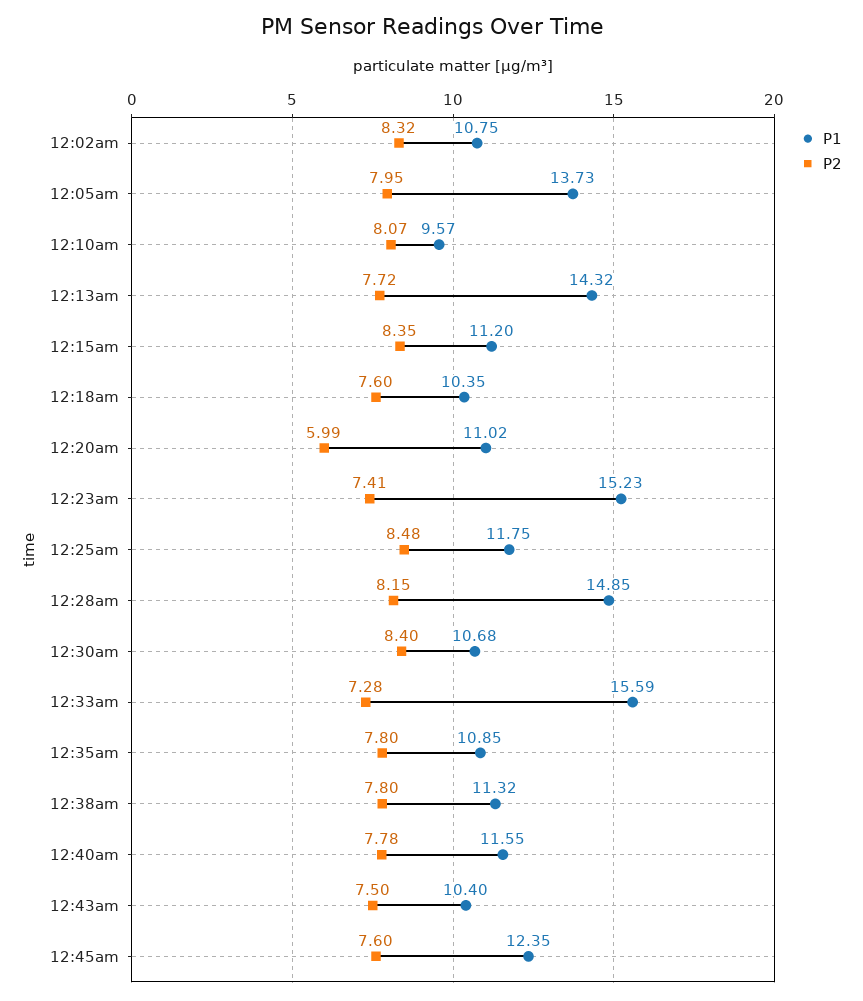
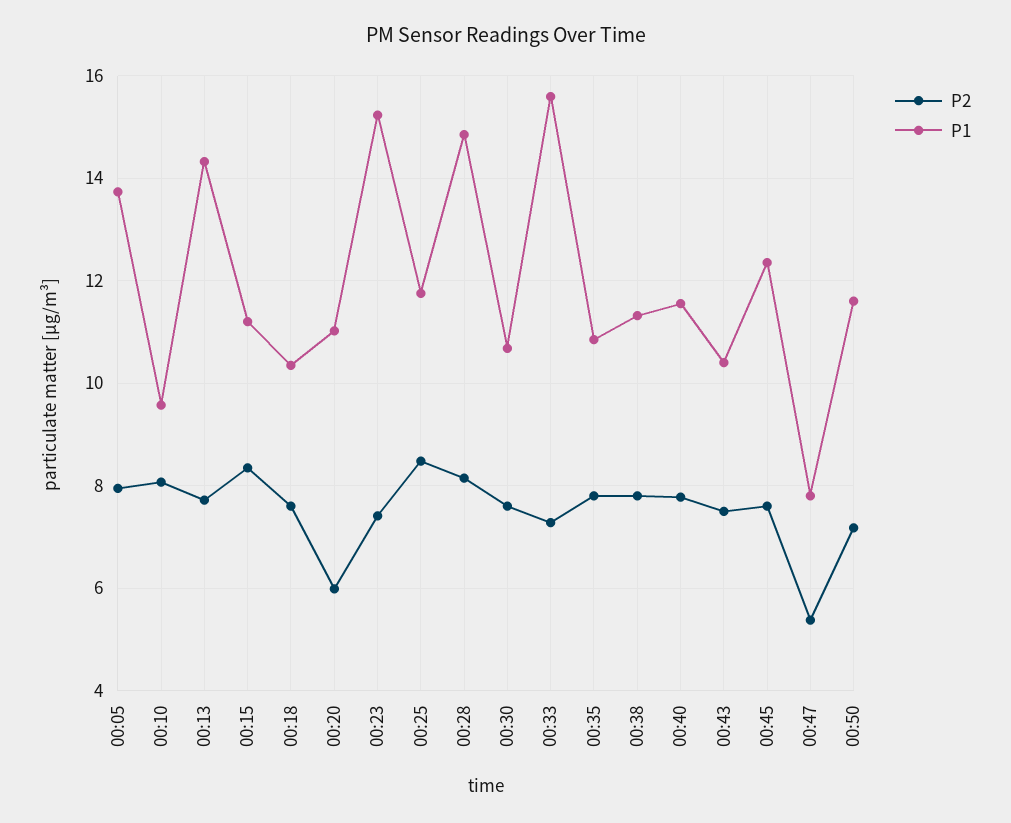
P1, 12:02am: 10.75 -> none
P2, 12:02am: 8.32 -> none
P2, 12:30am: 8.4 -> 7.6
P2, 00:47: none -> 5.4
P1, 00:47: none -> 7.8
P2, 00:50: none -> 7.2
P1, 00:50: none -> 11.6

